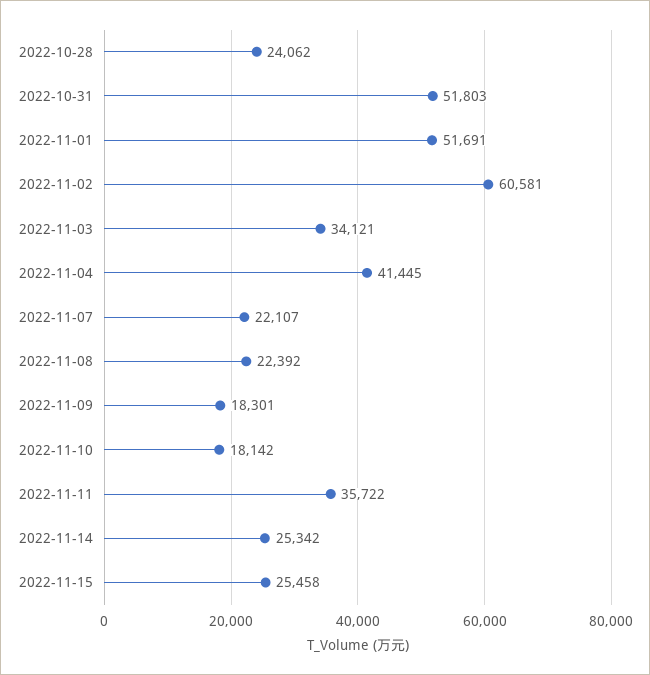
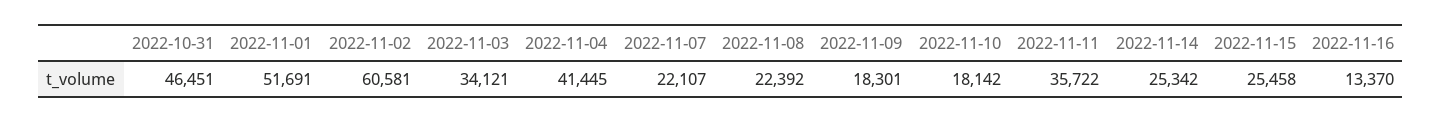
2022-10-28: 24062 -> none
2022-10-31: 51803 -> 46451
2022-11-16: none -> 13370

